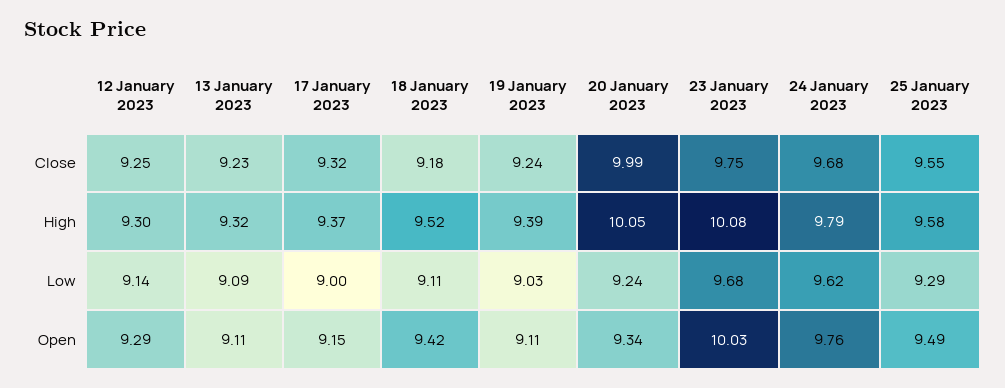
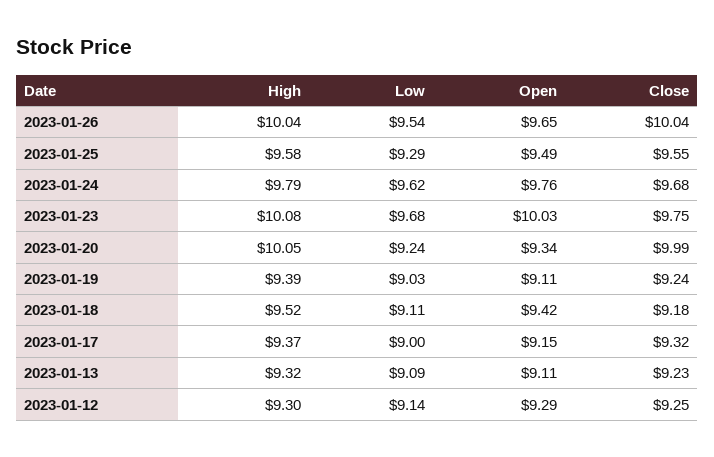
2023-01-26, High: none -> 10.04
2023-01-26, Low: none -> 9.54
2023-01-26, Open: none -> 9.65
2023-01-26, Close: none -> 10.04

